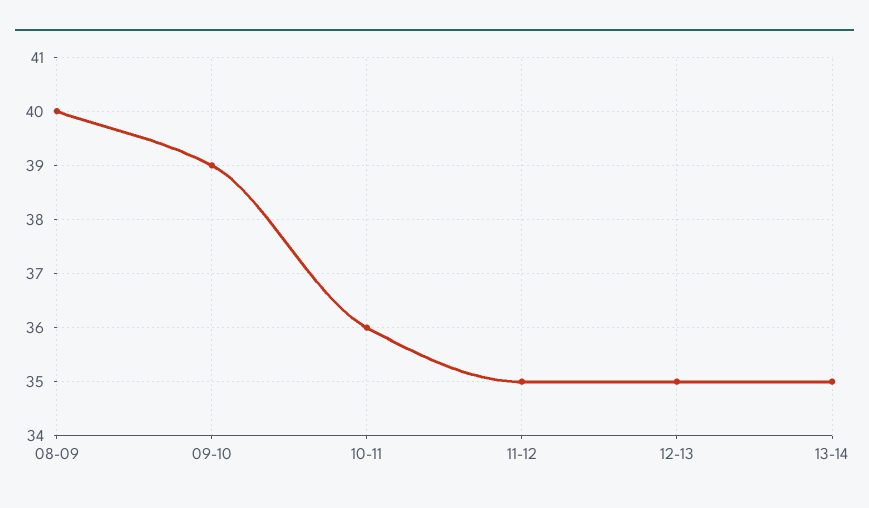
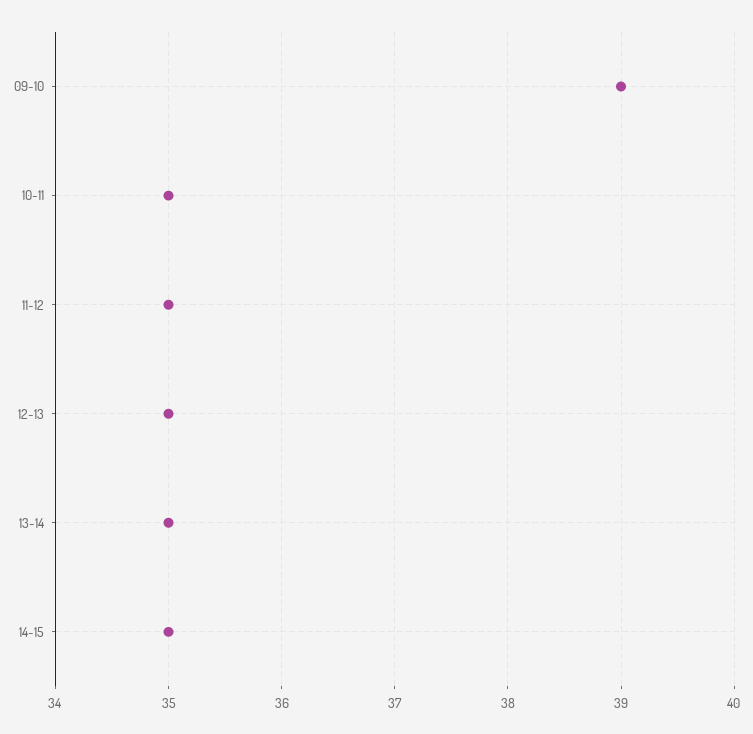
08-09: 40 -> none
10-11: 36 -> 35
14-15: none -> 35

